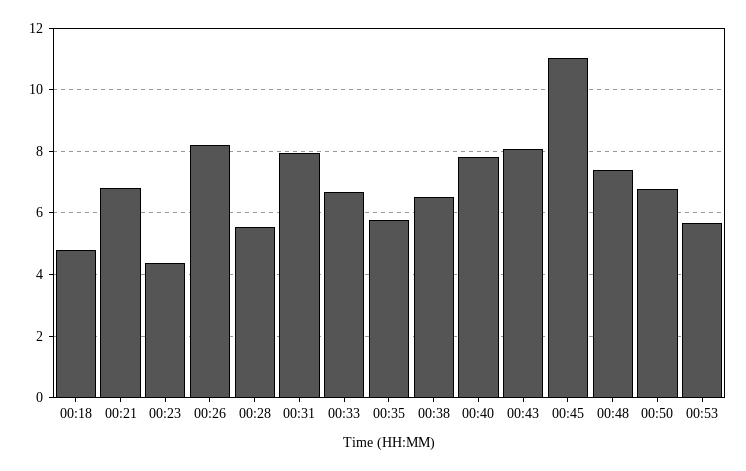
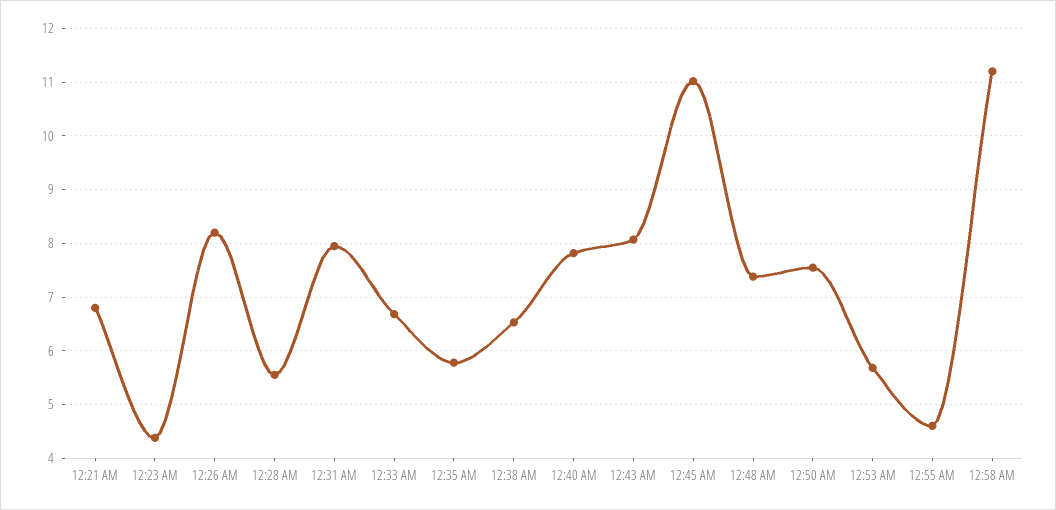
00:18: 4.8 -> none
00:50: 6.8 -> 7.6
12:55 AM: none -> 4.6
12:58 AM: none -> 11.2

